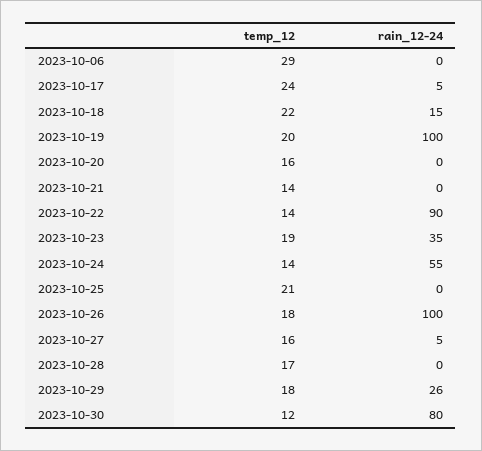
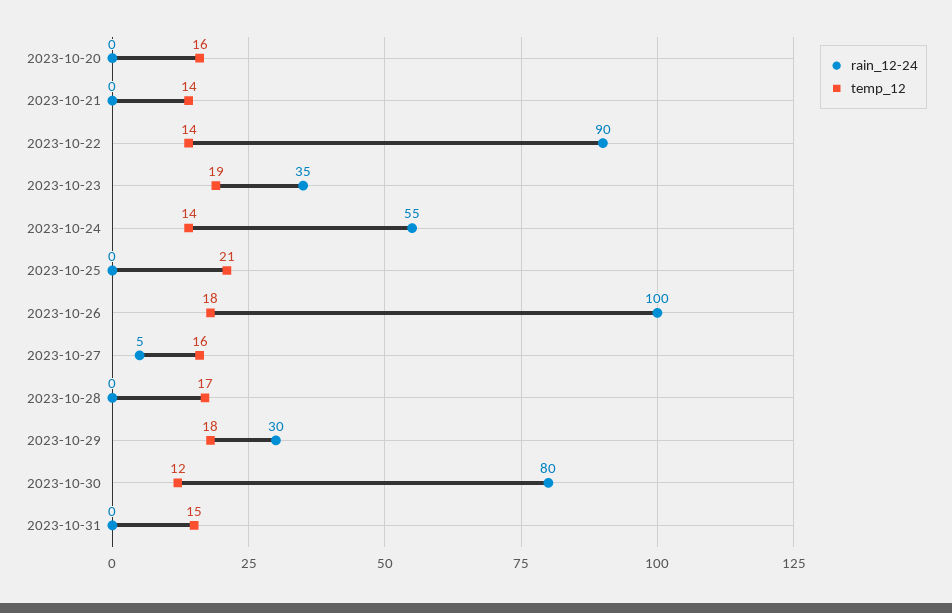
temp_12, 2023-10-06: 29 -> none
rain_12-24, 2023-10-06: 0 -> none
temp_12, 2023-10-17: 24 -> none
rain_12-24, 2023-10-17: 5 -> none
temp_12, 2023-10-18: 22 -> none
rain_12-24, 2023-10-18: 15 -> none
temp_12, 2023-10-19: 20 -> none
rain_12-24, 2023-10-19: 100 -> none
rain_12-24, 2023-10-29: 26 -> 30
rain_12-24, 2023-10-31: none -> 0
temp_12, 2023-10-31: none -> 15

